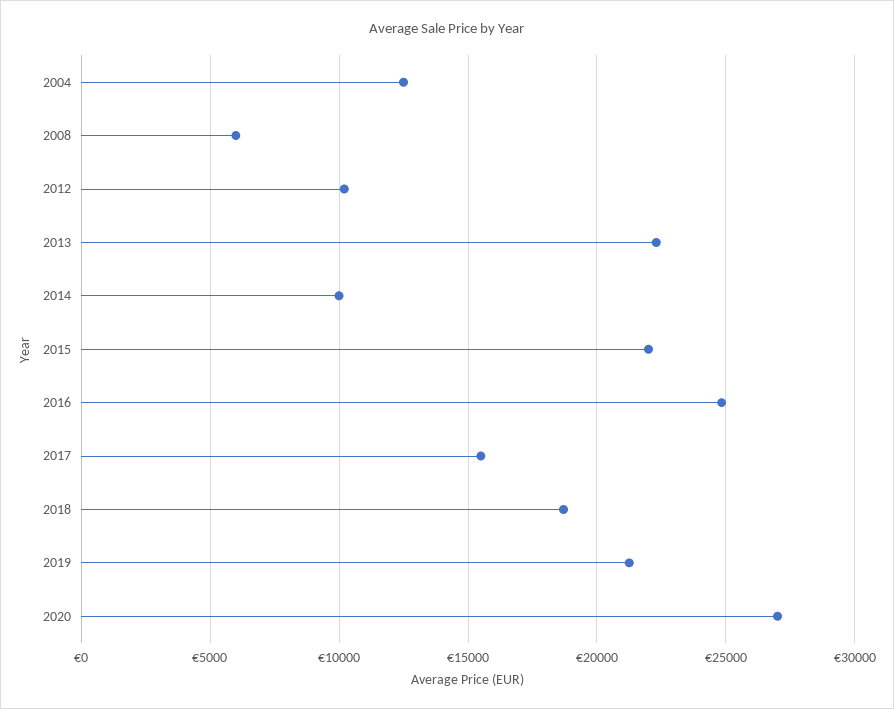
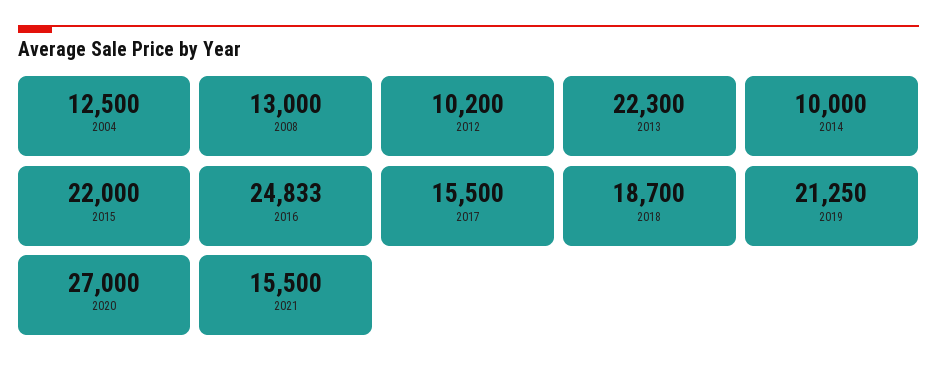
2008: 6000 -> 13000
2021: none -> 15500

